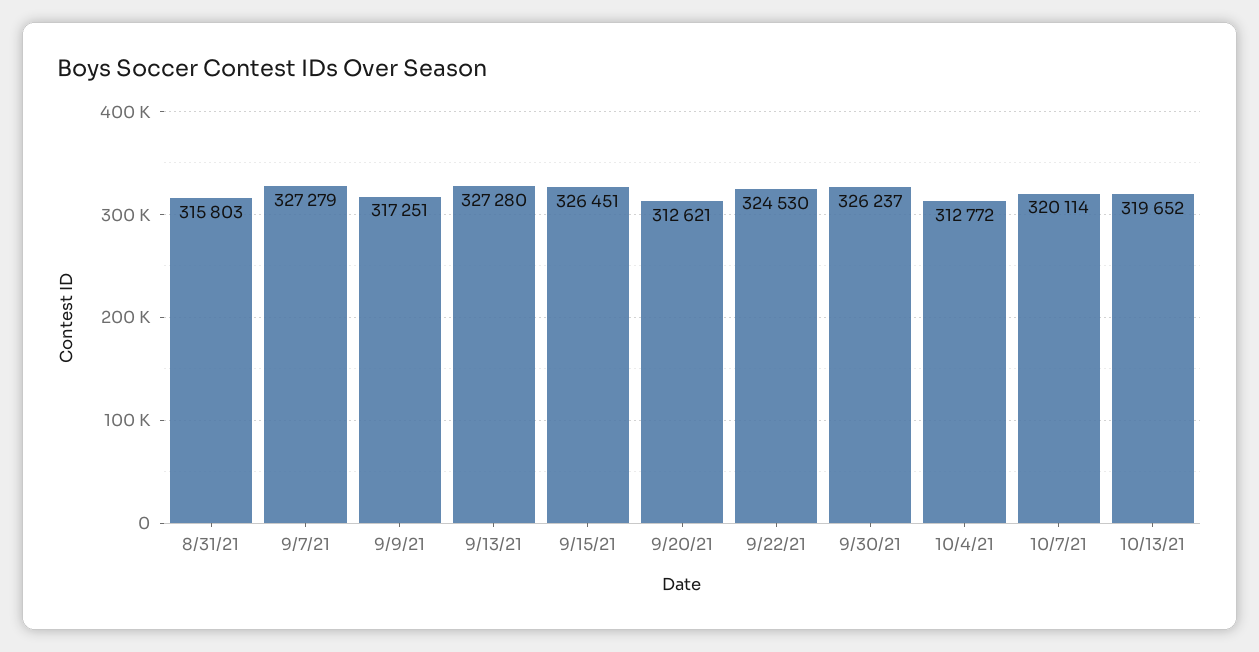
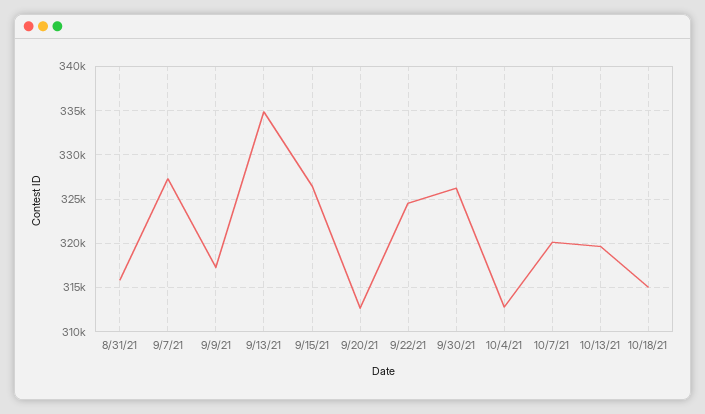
9/13/21: 327280 -> 335000
10/18/21: none -> 315000

